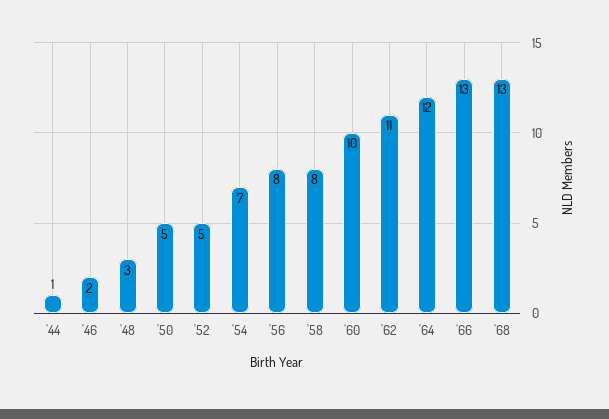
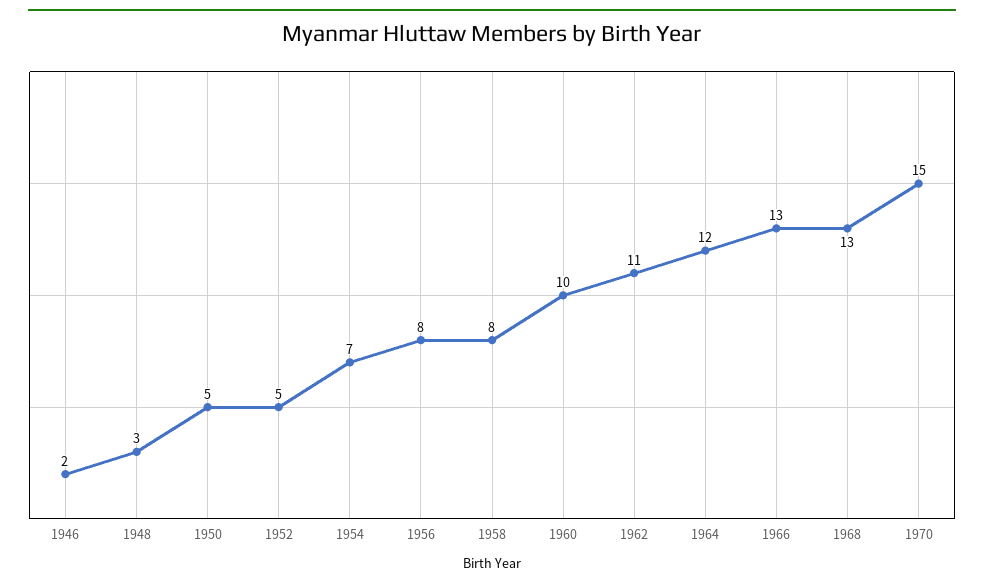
'44: 1 -> none
1970: none -> 15

